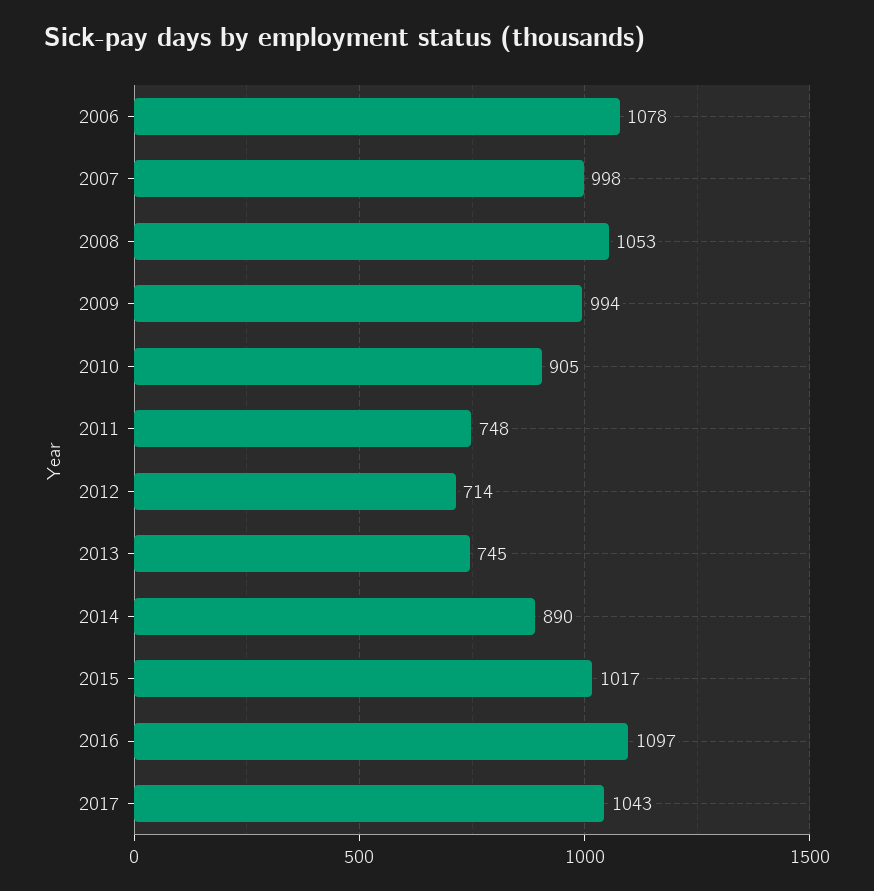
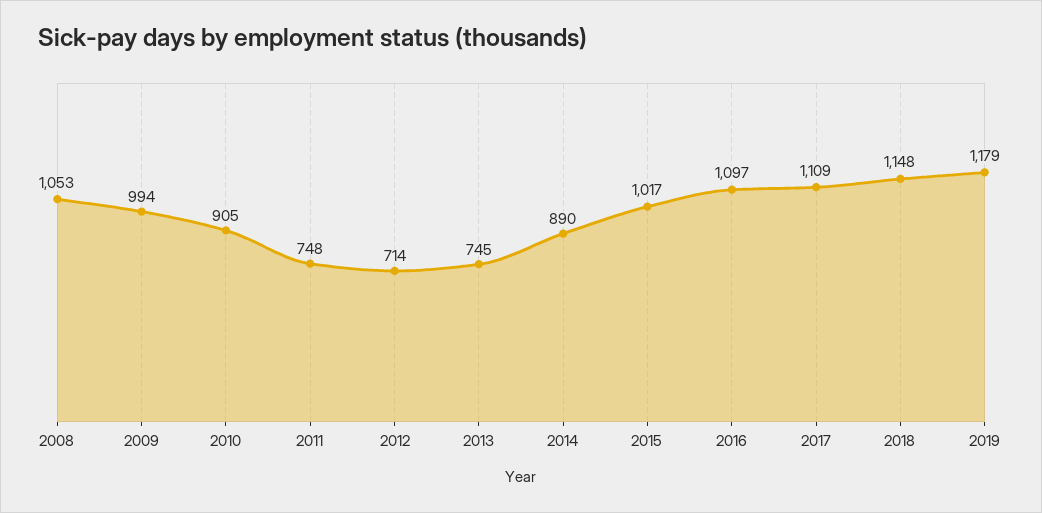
2006: 1078 -> none
2007: 998 -> none
2017: 1043 -> 1109
2018: none -> 1148
2019: none -> 1179

